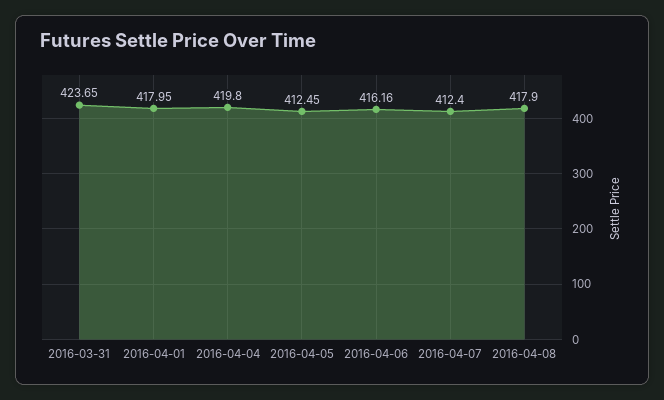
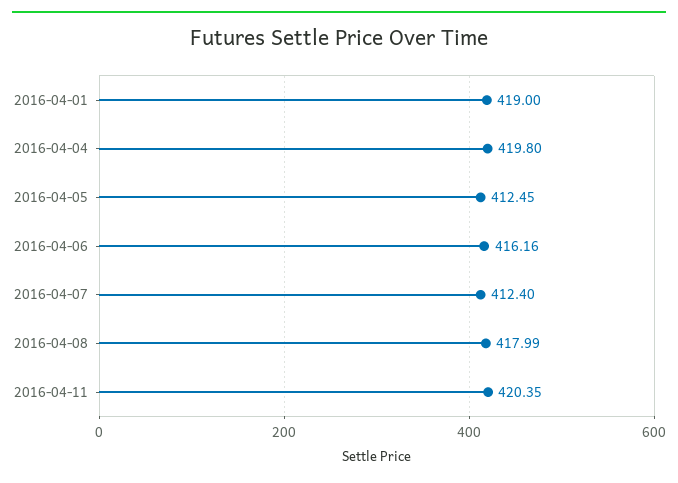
2016-03-31: 423.65 -> none
2016-04-01: 417.95 -> 419
2016-04-08: 417.9 -> 417.99
2016-04-11: none -> 420.35

